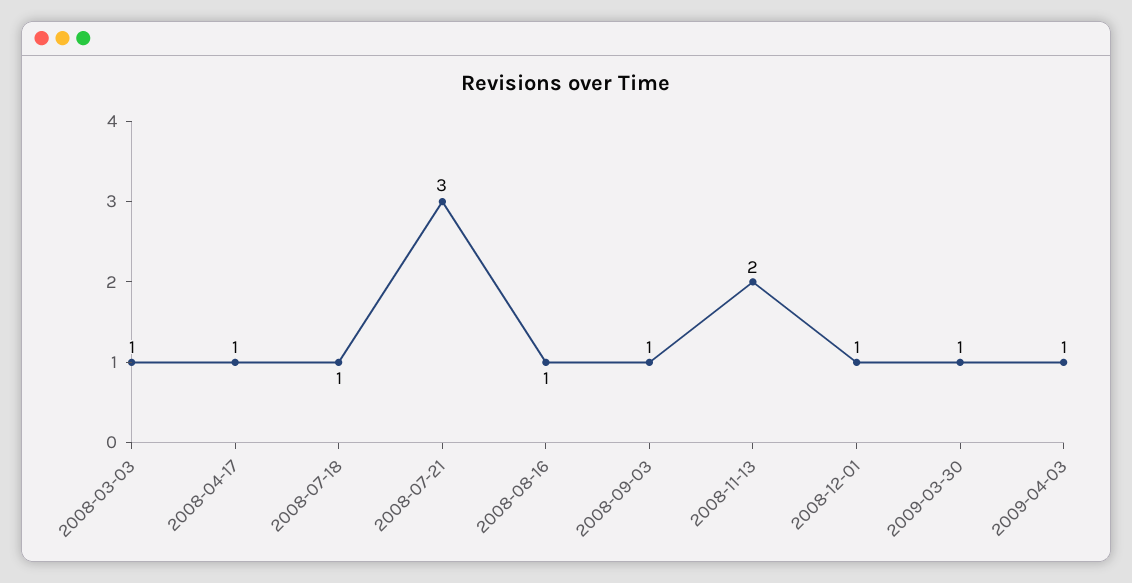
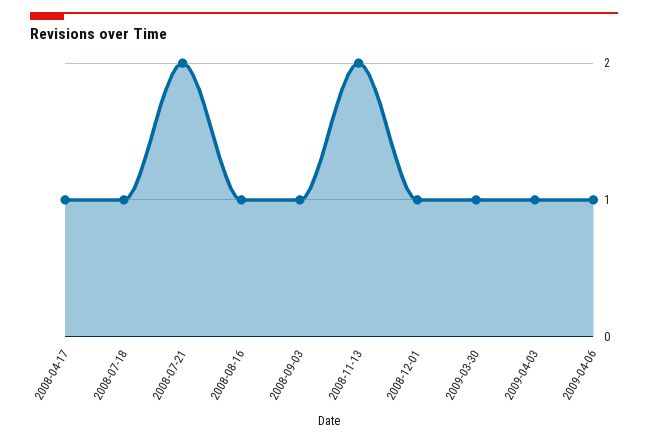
2008-03-03: 1 -> none
2008-07-21: 3 -> 2
2009-04-06: none -> 1

